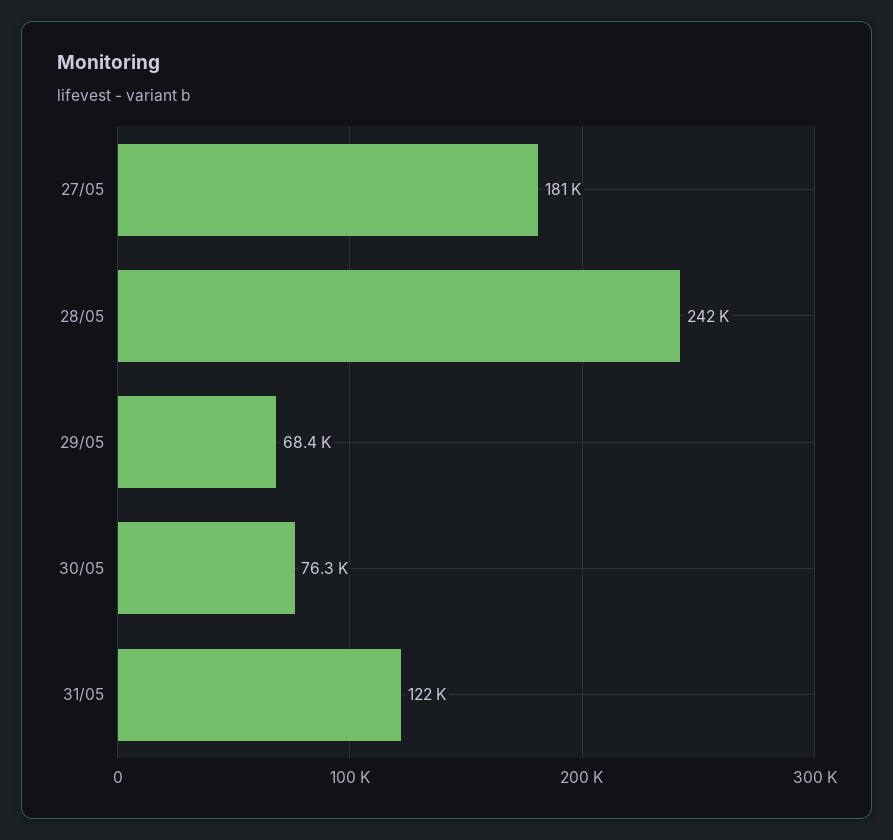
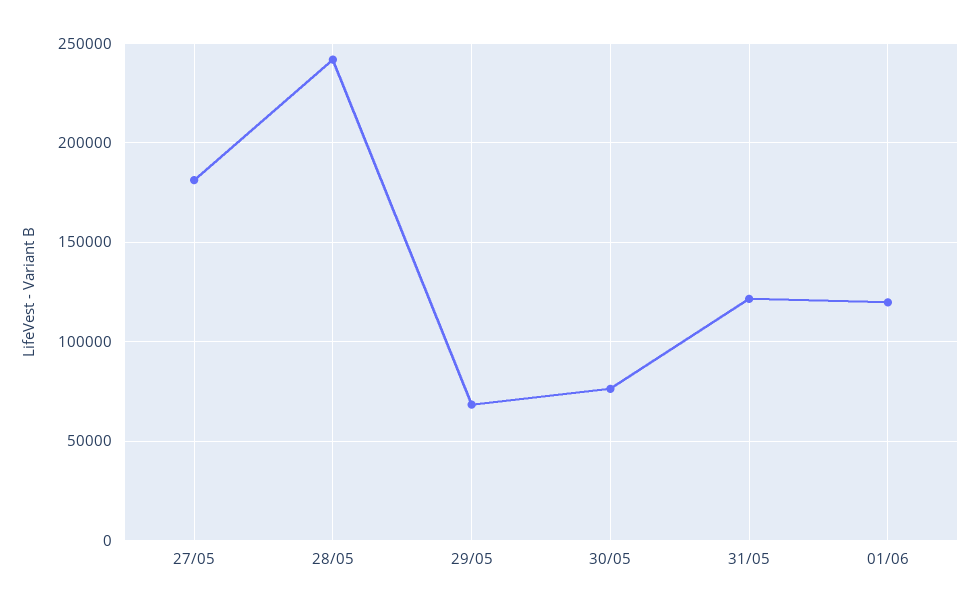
01/06: none -> 120000

